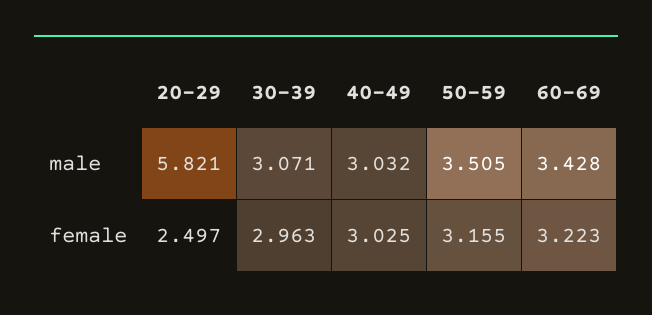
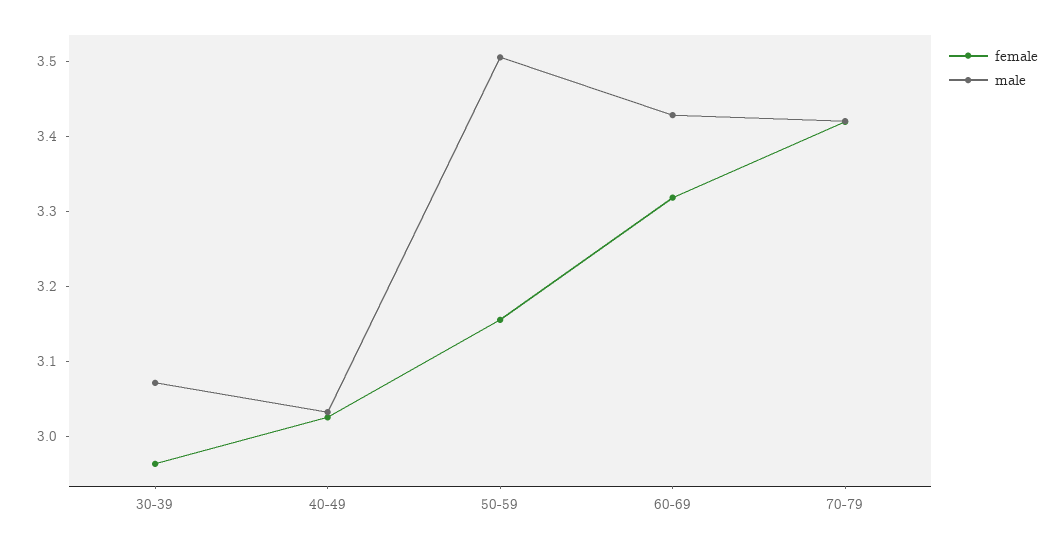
male, 20-29: 5.821 -> none
female, 20-29: 2.497 -> none
female, 60-69: 3.223 -> 3.32
female, 70-79: none -> 3.42
male, 70-79: none -> 3.42

